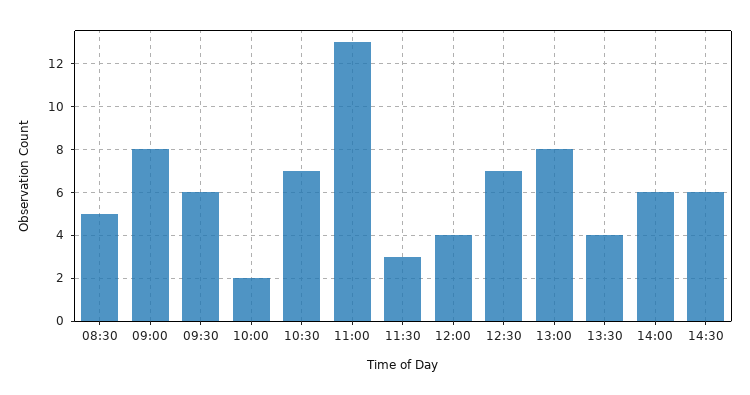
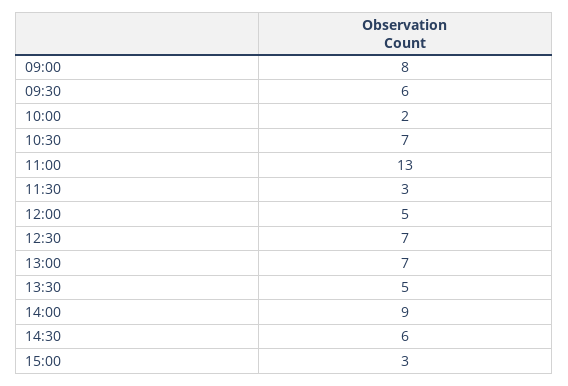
08:30: 5 -> none
12:00: 4 -> 5
13:00: 8 -> 7
13:30: 4 -> 5
14:00: 6 -> 9
15:00: none -> 3

